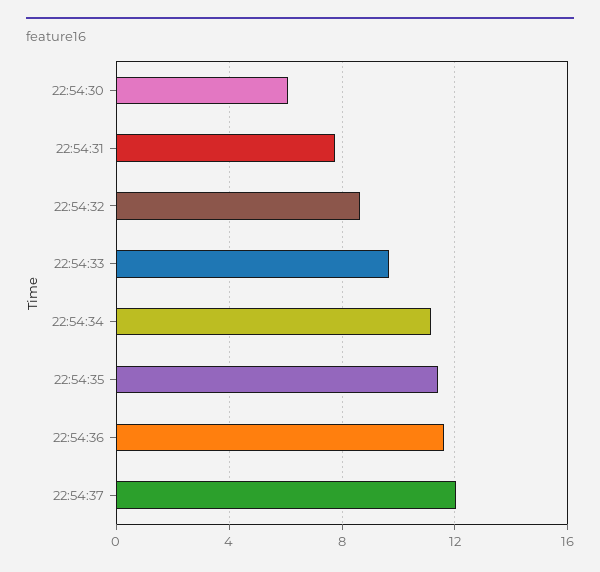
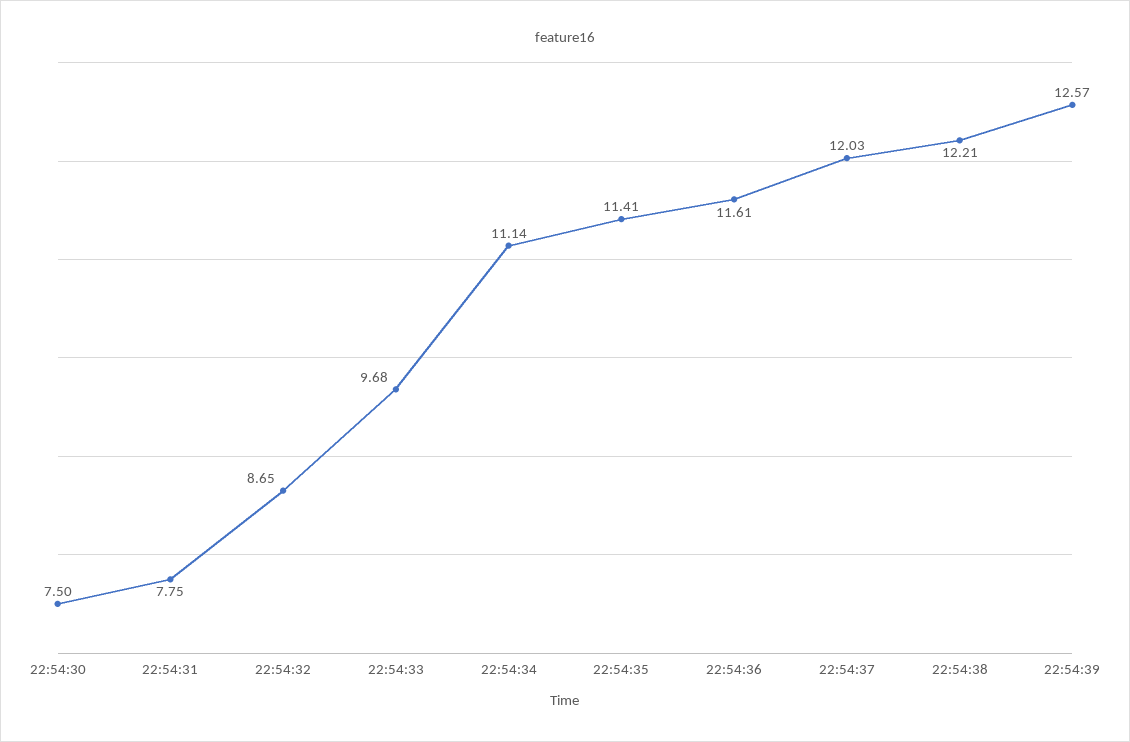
22:54:30: 6 -> 7.5
22:54:38: none -> 12.21
22:54:39: none -> 12.57

